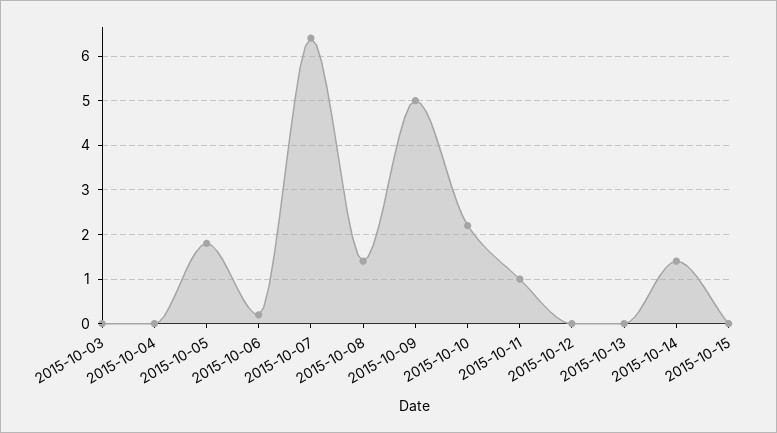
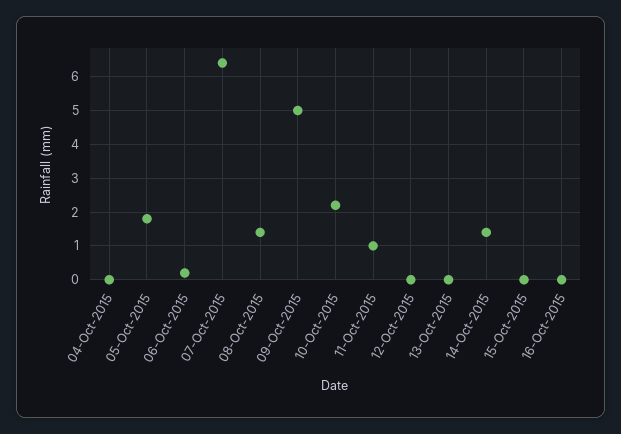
2015-10-03: 0 -> none
16-Oct-2015: none -> 0

